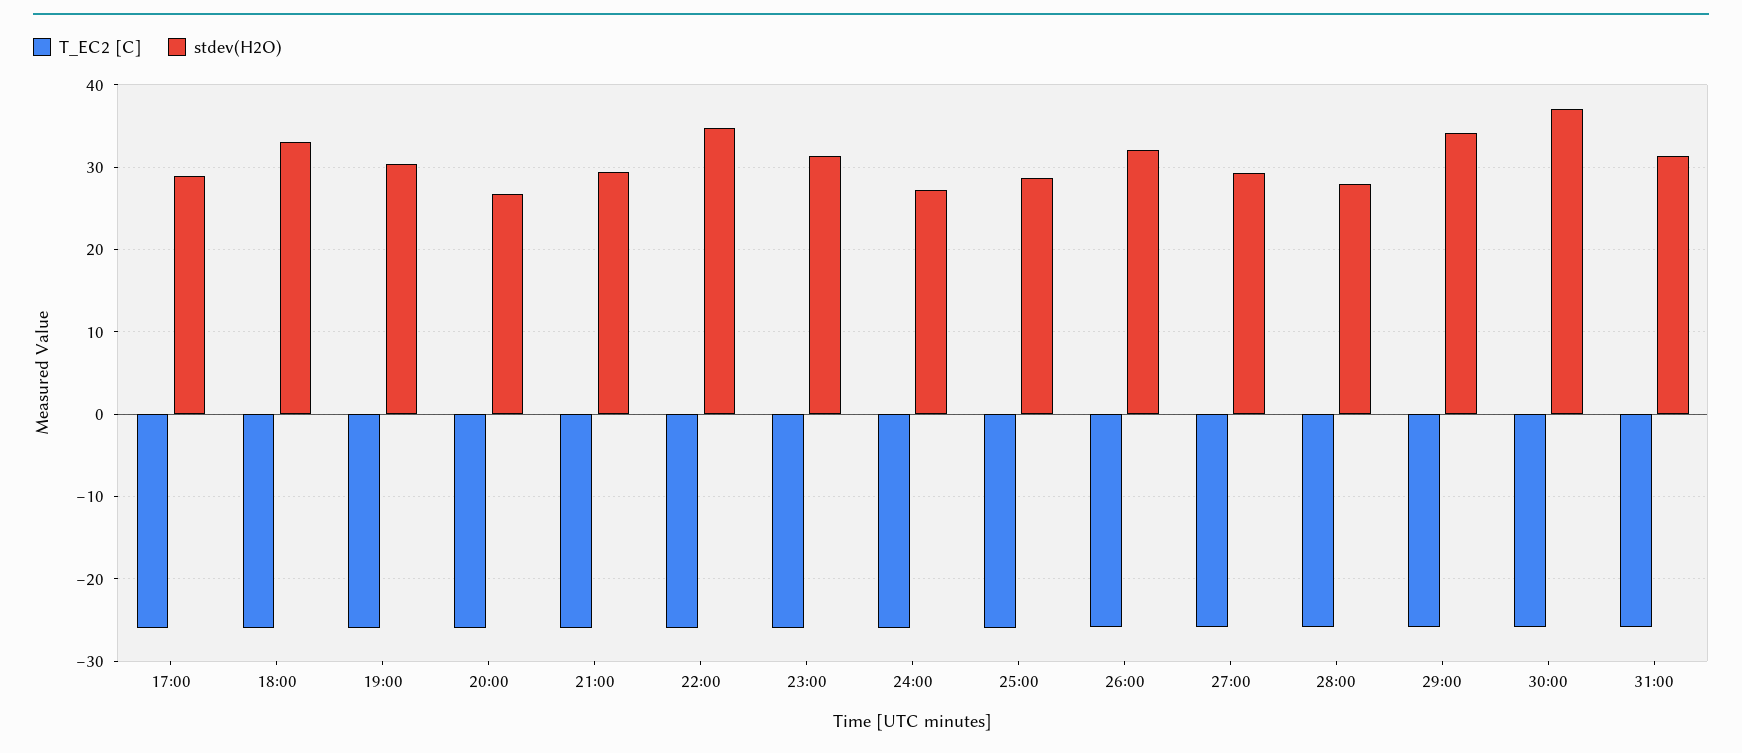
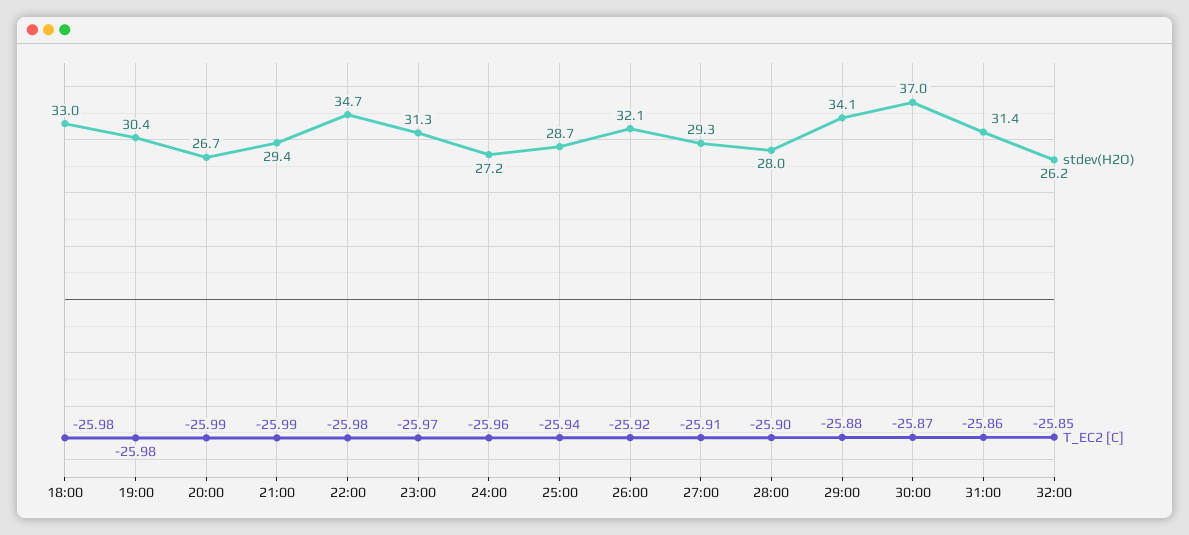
T_EC2 [C], 17:00: -26 -> none
stdev(H2O), 17:00: 29 -> none
stdev(H2O), 32:00: none -> 26.2
T_EC2 [C], 32:00: none -> -25.85

